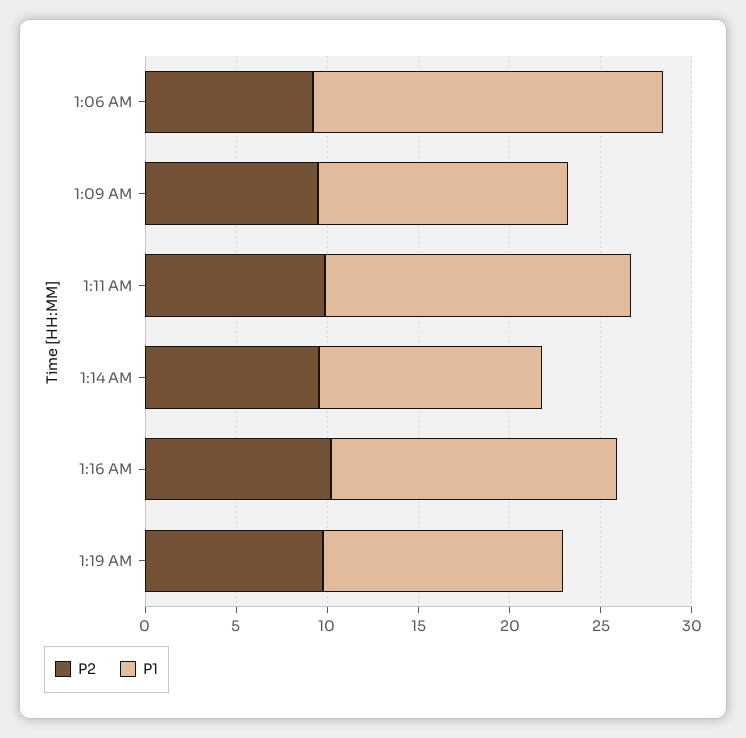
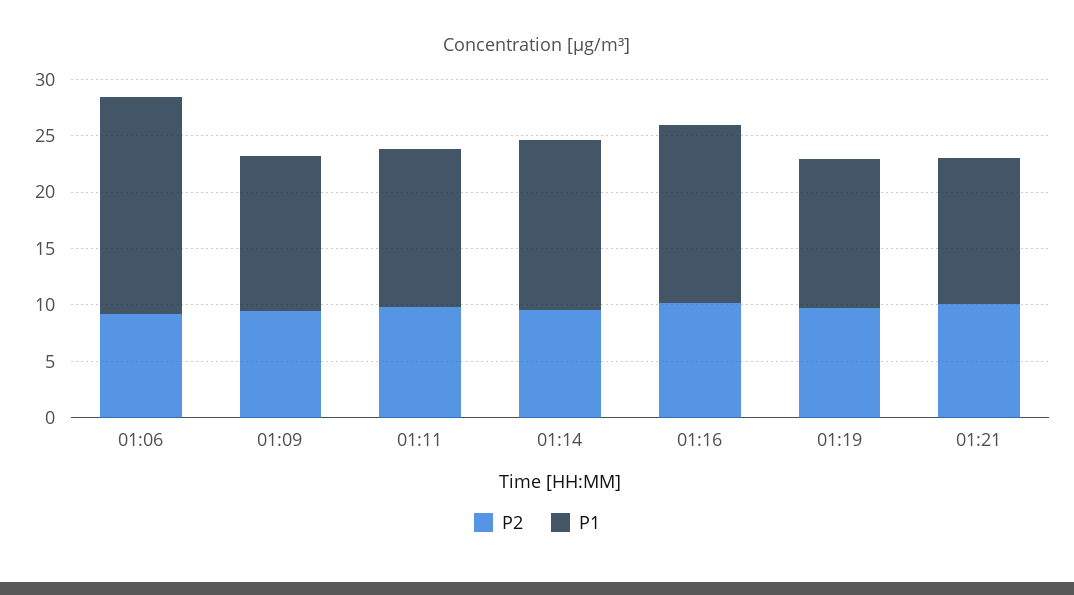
P1, 1:11 AM: 17 -> 14
P1, 1:14 AM: 12 -> 15
P2, 01:21: none -> 10
P1, 01:21: none -> 13

